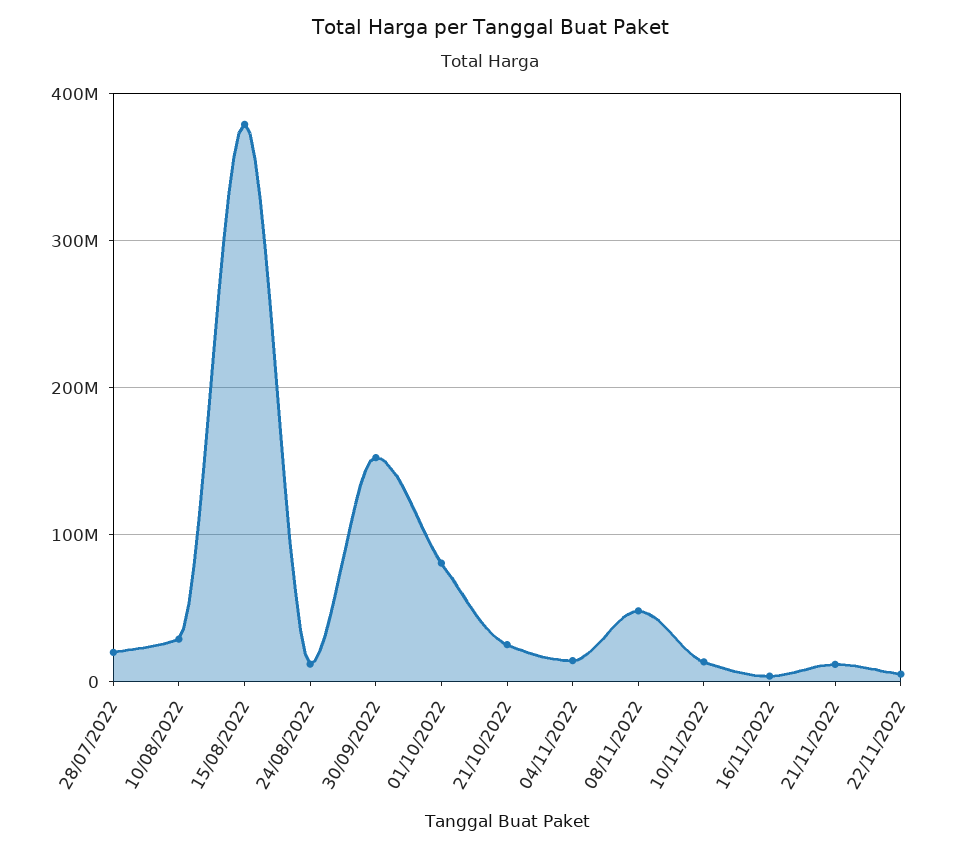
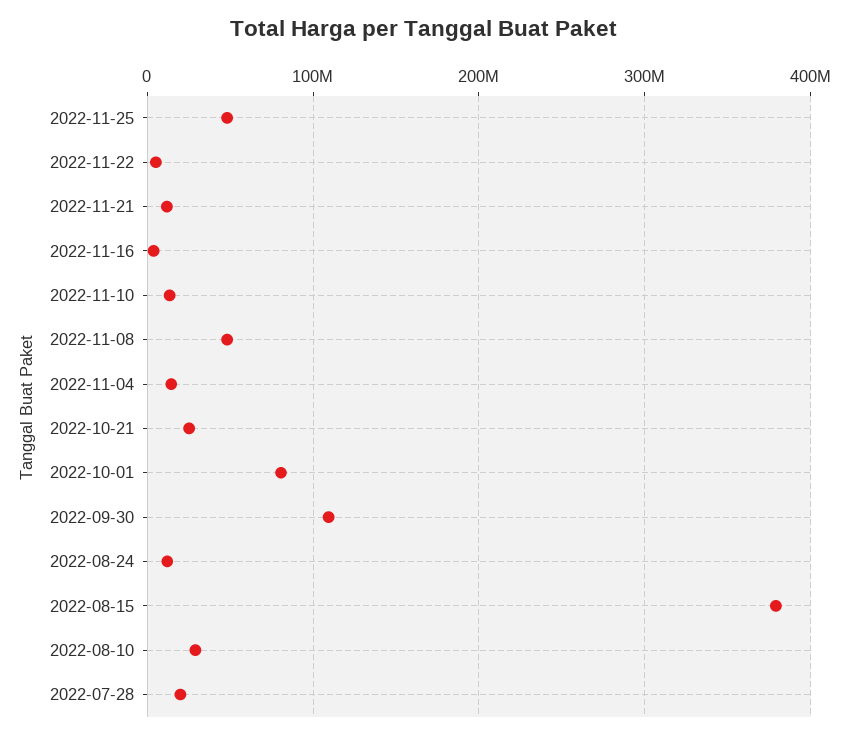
30/09/2022: 150000000 -> 110000000
2022-11-25: none -> 50000000

